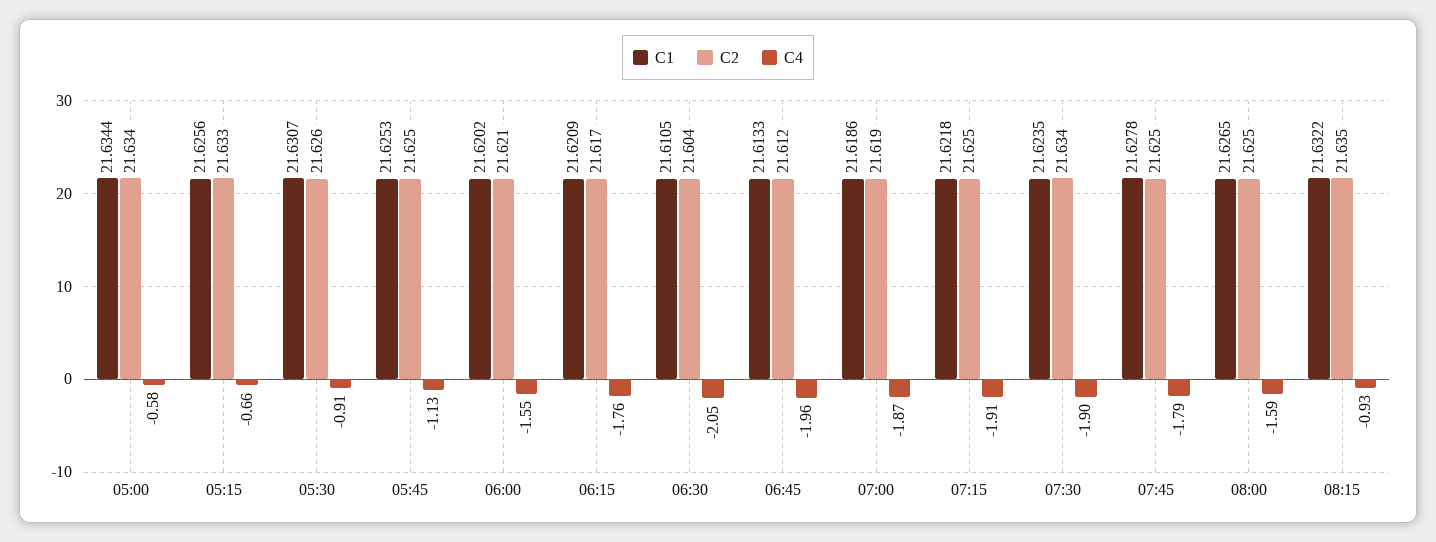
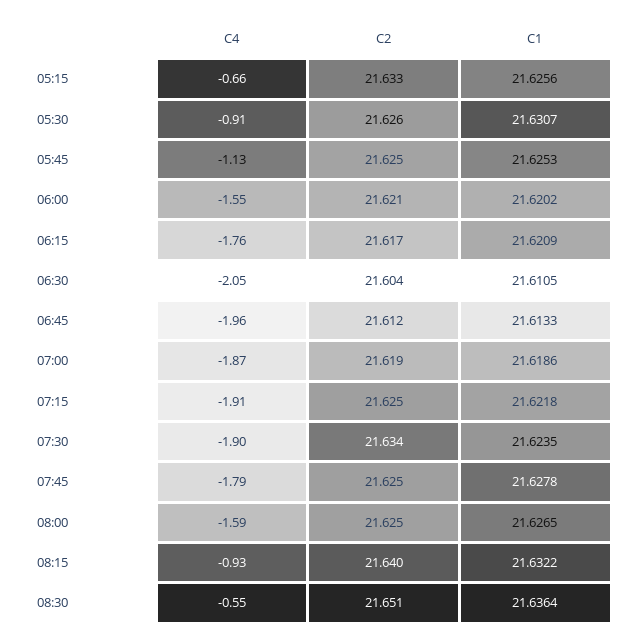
C1, 05:00: 21.6344 -> none
C2, 05:00: 21.634 -> none
C4, 05:00: -0.58 -> none
C2, 08:15: 21.635 -> 21.64
C4, 08:30: none -> -0.55
C2, 08:30: none -> 21.651
C1, 08:30: none -> 21.6364

